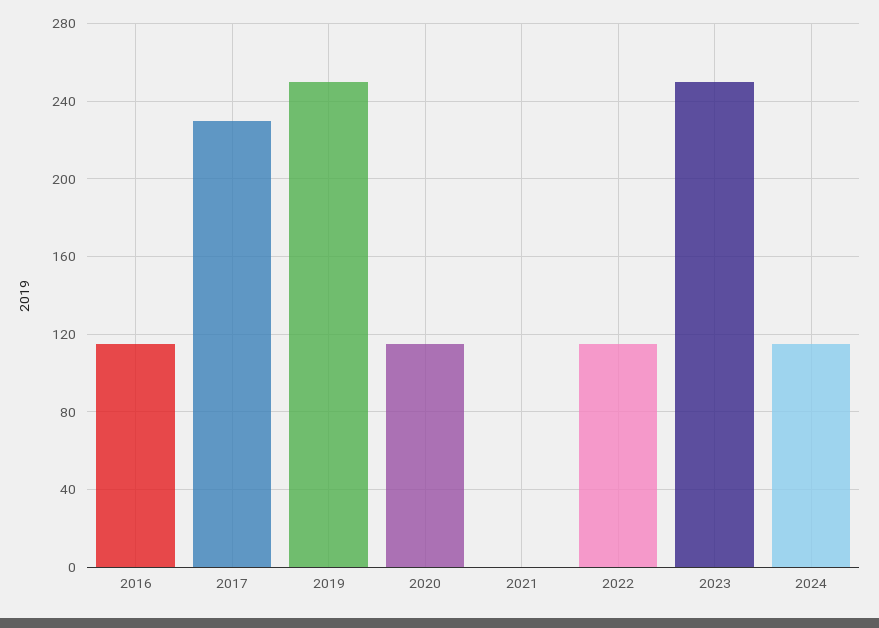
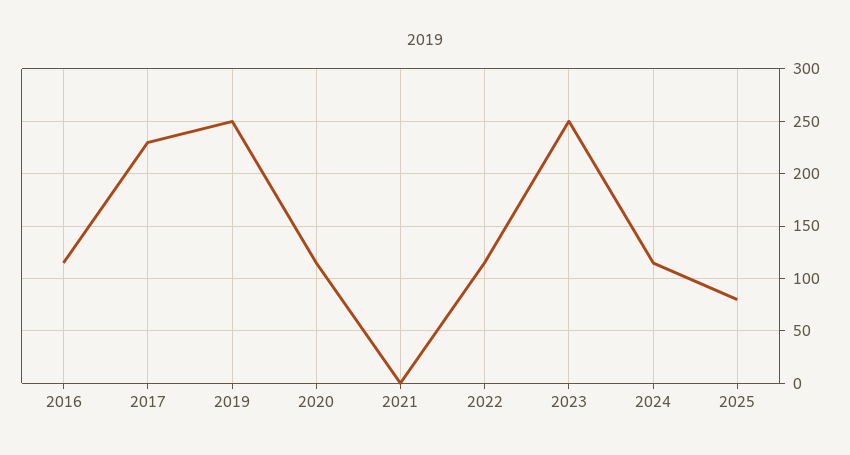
2025: none -> 80

